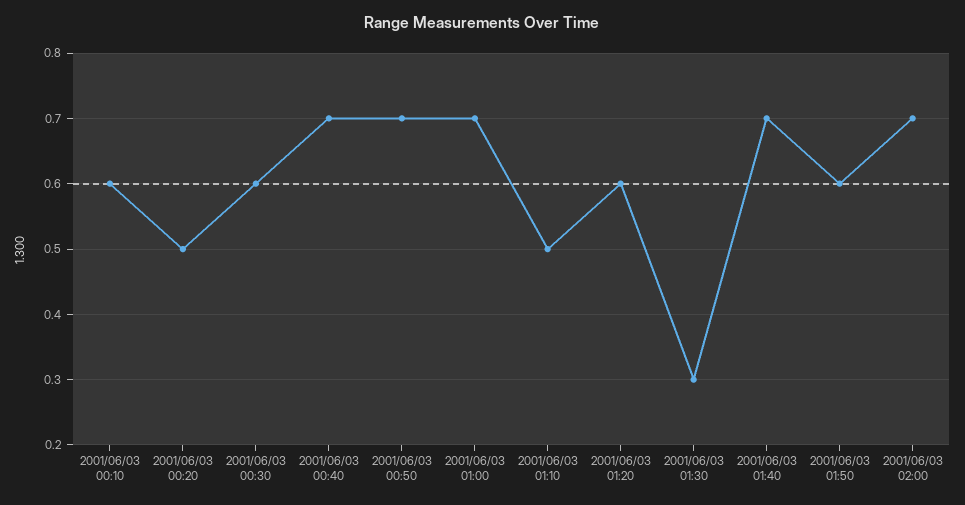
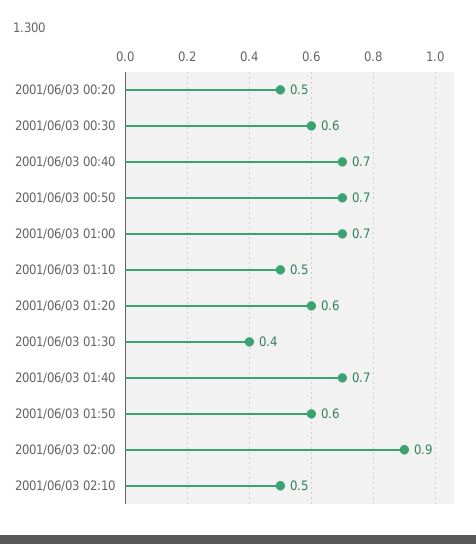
2001/06/03 00:10: 0.6 -> none
2001/06/03 01:30: 0.3 -> 0.4
2001/06/03 02:00: 0.7 -> 0.9
2001/06/03 02:10: none -> 0.5

